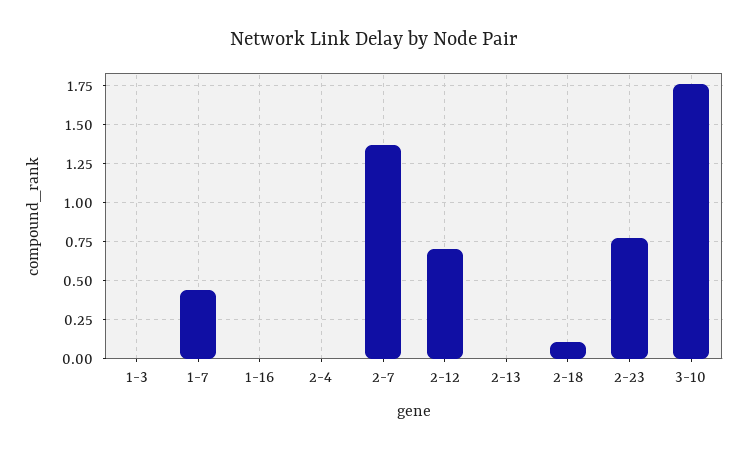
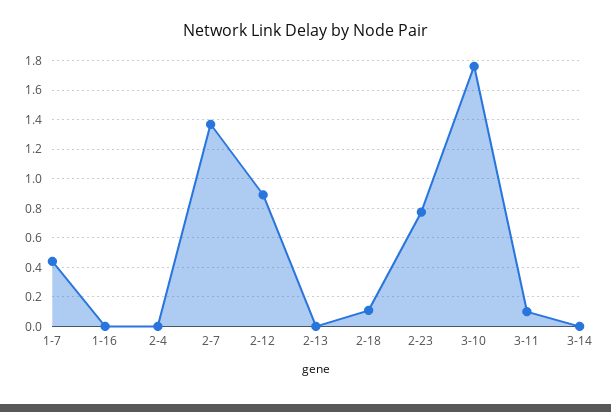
1-3: 0 -> none
2-12: 0.7 -> 0.9
3-11: none -> 0.1
3-14: none -> 0

